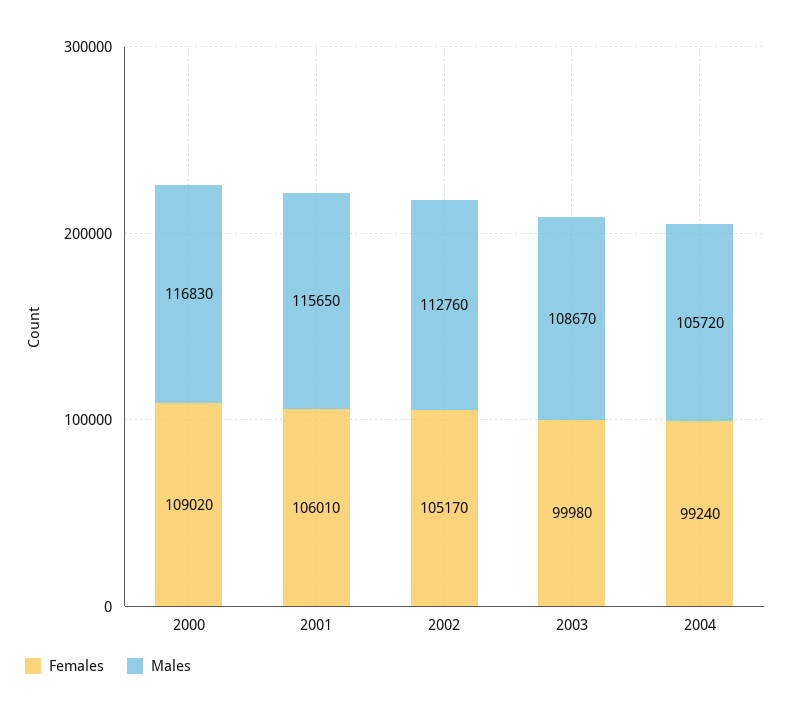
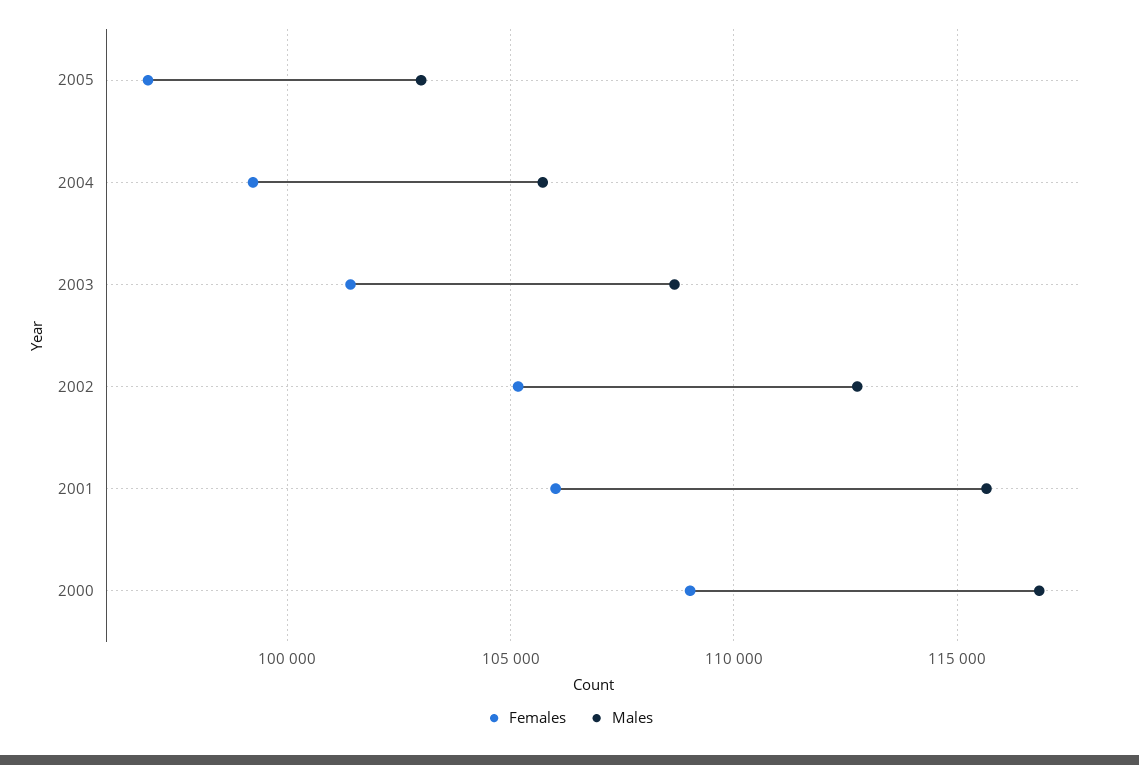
Females, 2003: 99980 -> 101500
Females, 2005: none -> 97000
Males, 2005: none -> 103000

